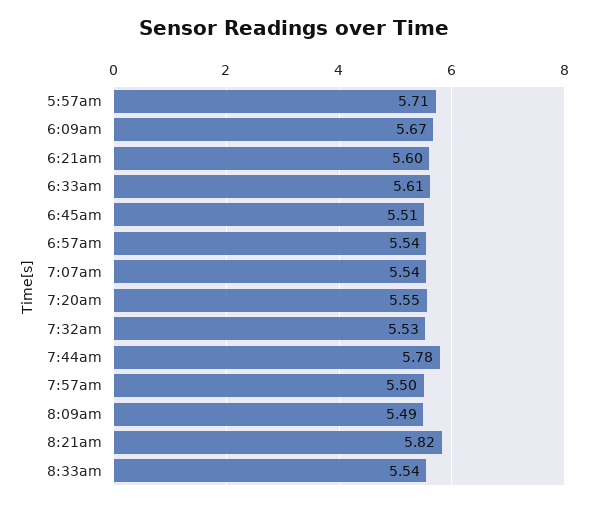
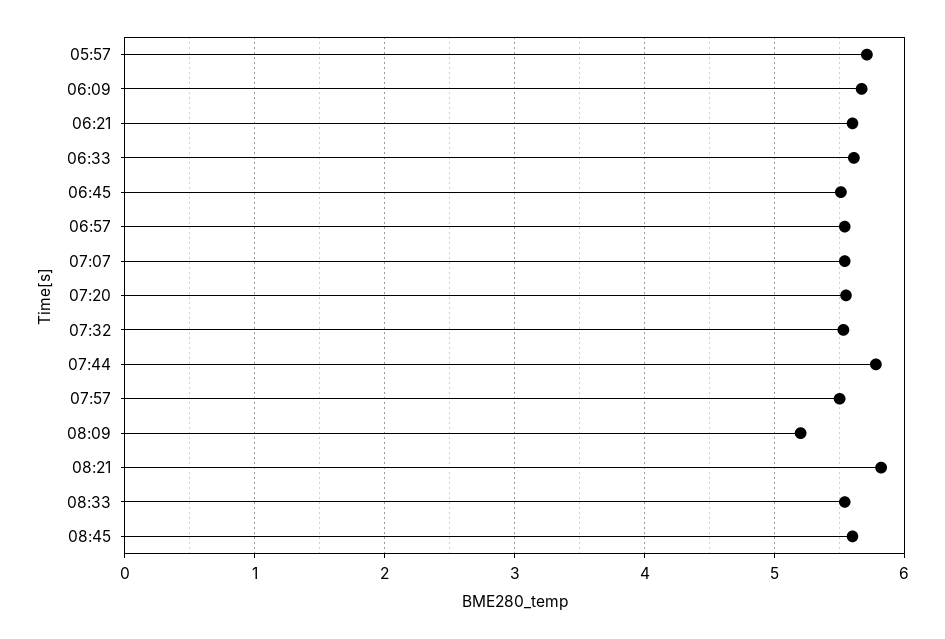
8:09am: 5.49 -> 5.2
08:45: none -> 5.6

